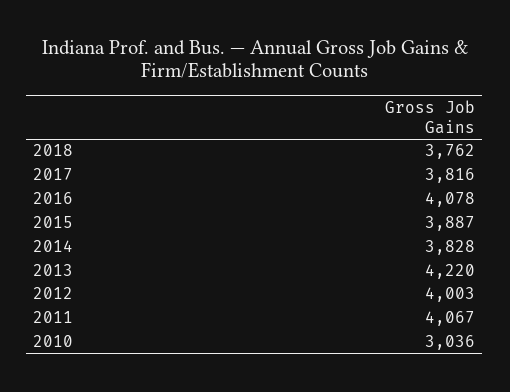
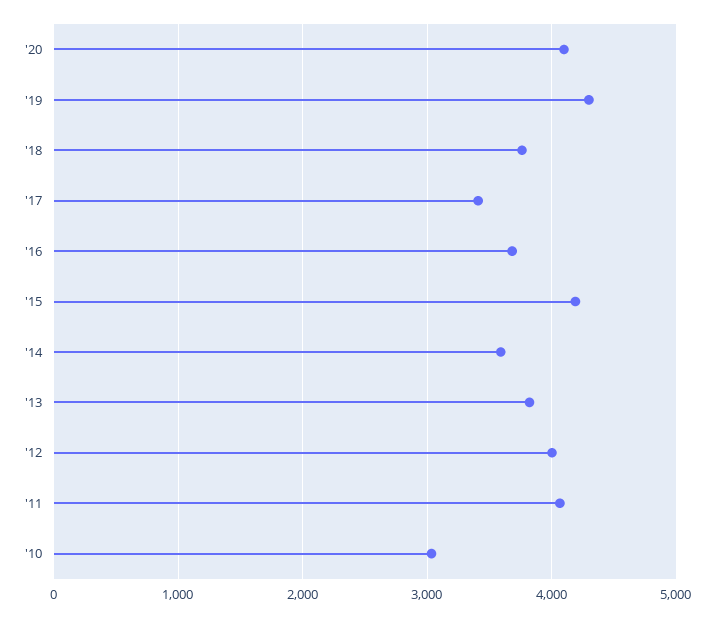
2017: 3816 -> 3400
2016: 4078 -> 3700
2015: 3887 -> 4200
2014: 3828 -> 3600
2013: 4220 -> 3800
'20: none -> 4100
'19: none -> 4300

